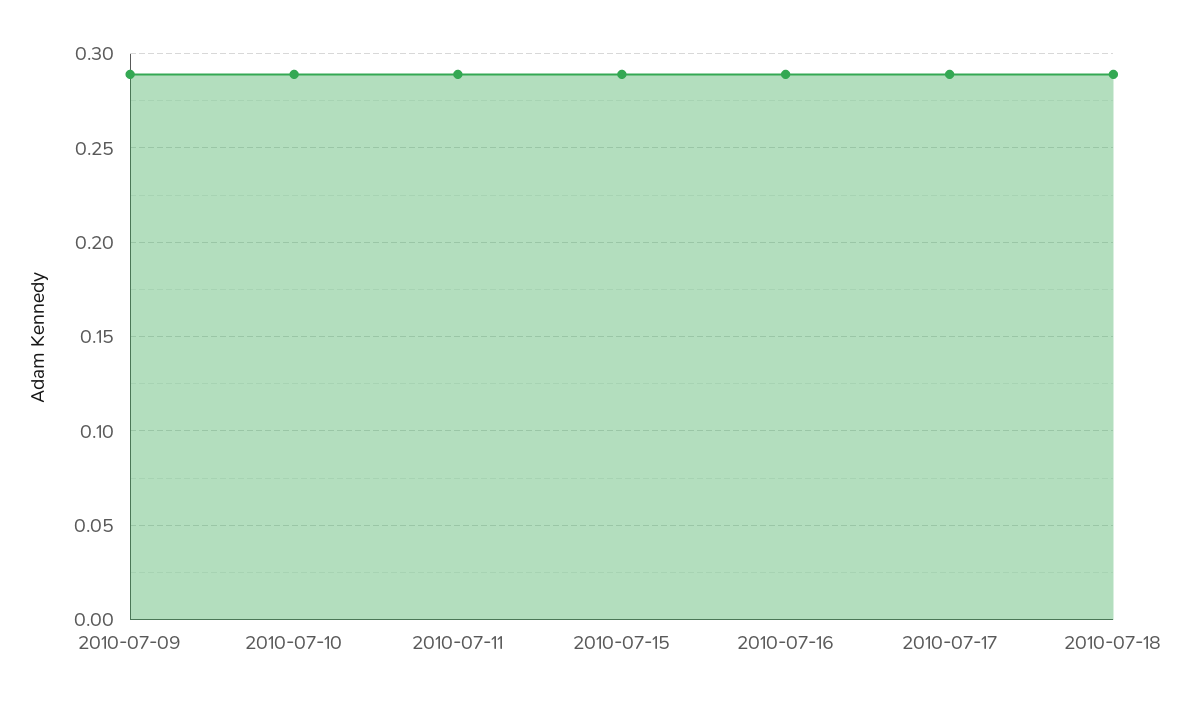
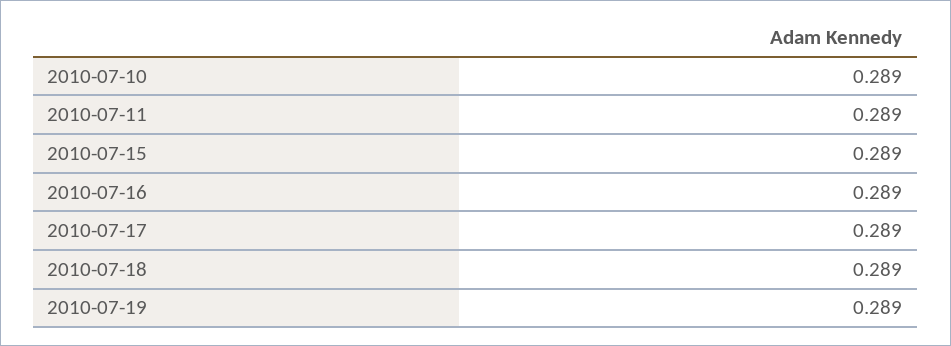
2010-07-09: 0.29 -> none
2010-07-19: none -> 0.289

